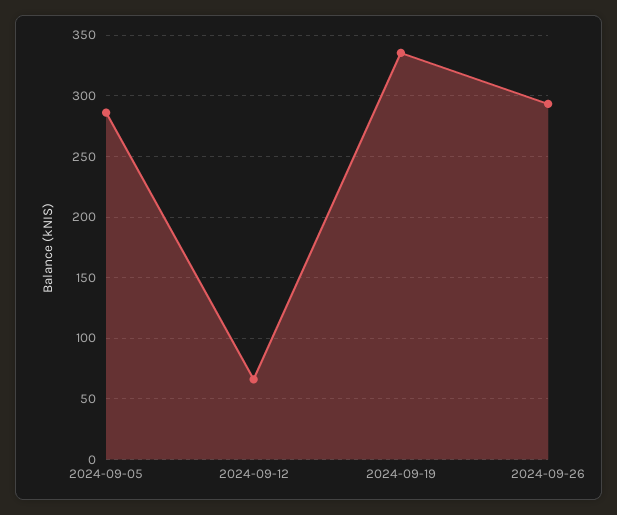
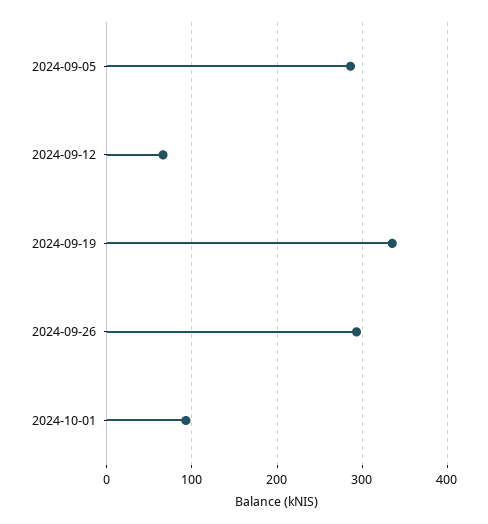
2024-10-01: none -> 90

